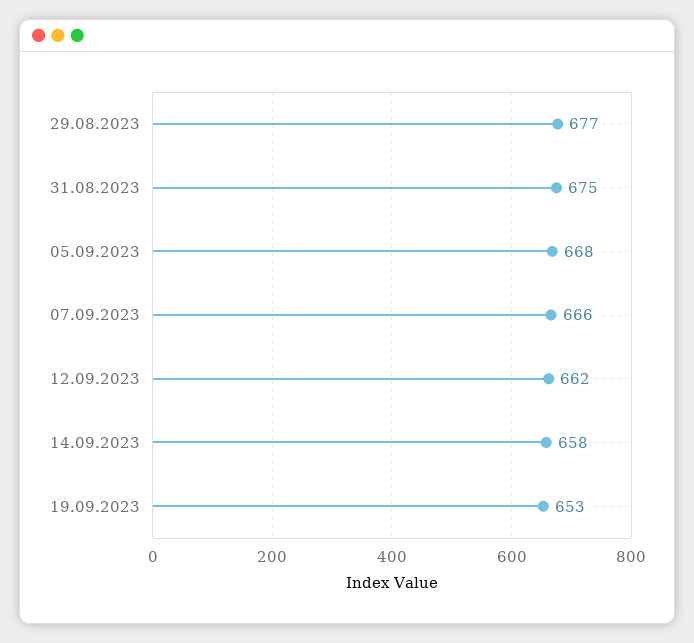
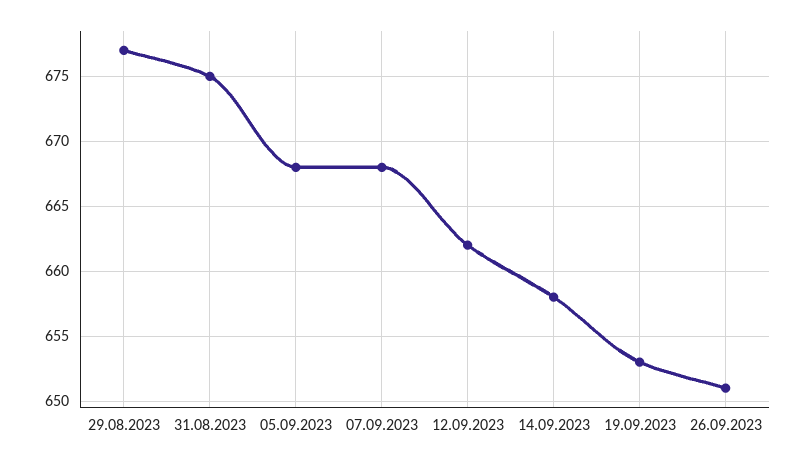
07.09.2023: 666 -> 668
26.09.2023: none -> 651

